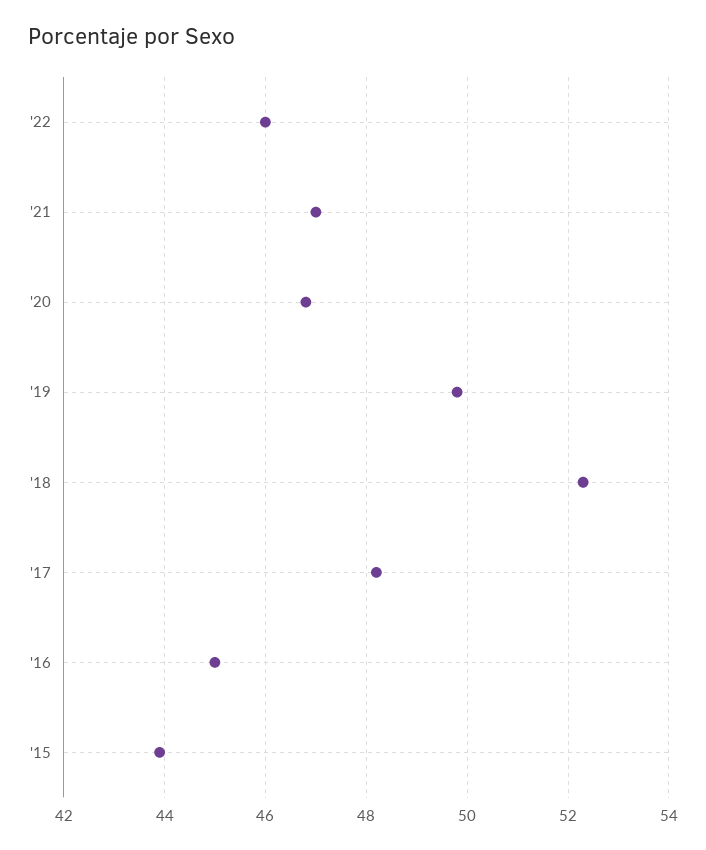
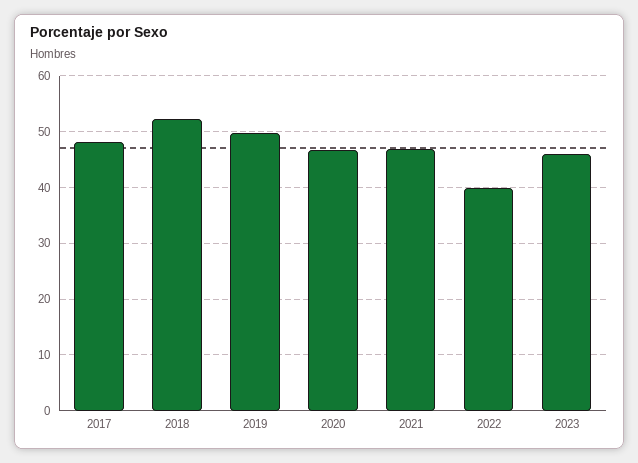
'22: 46 -> 40
'16: 45 -> none
'15: 44 -> none
2023: none -> 46

